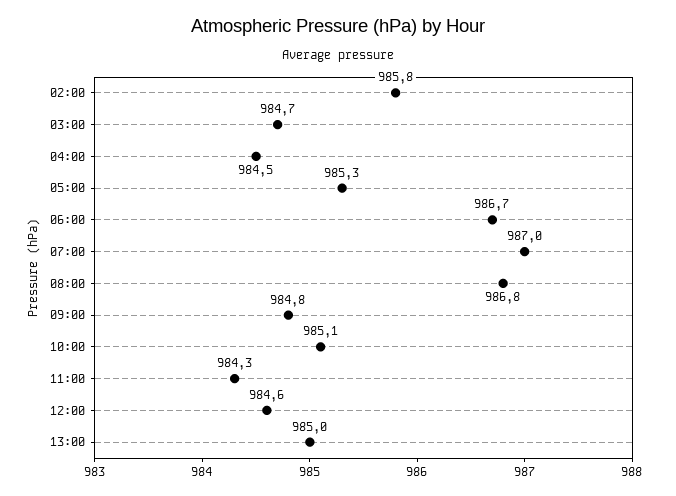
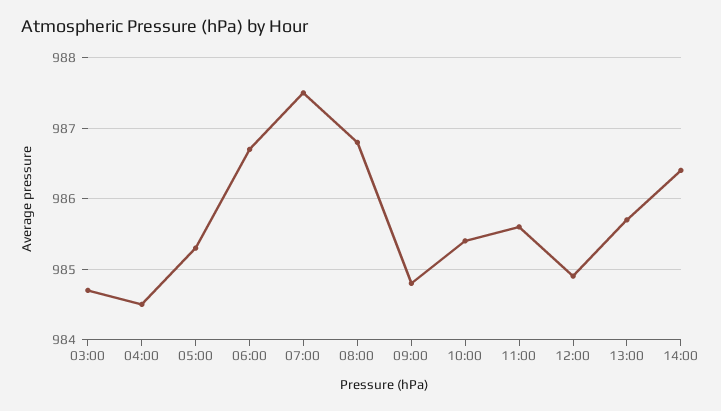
02:00: 985.8 -> none
07:00: 987 -> 987.5
10:00: 985.1 -> 985.4
11:00: 984.3 -> 985.6
12:00: 984.6 -> 984.9
13:00: 985 -> 985.7
14:00: none -> 986.4

